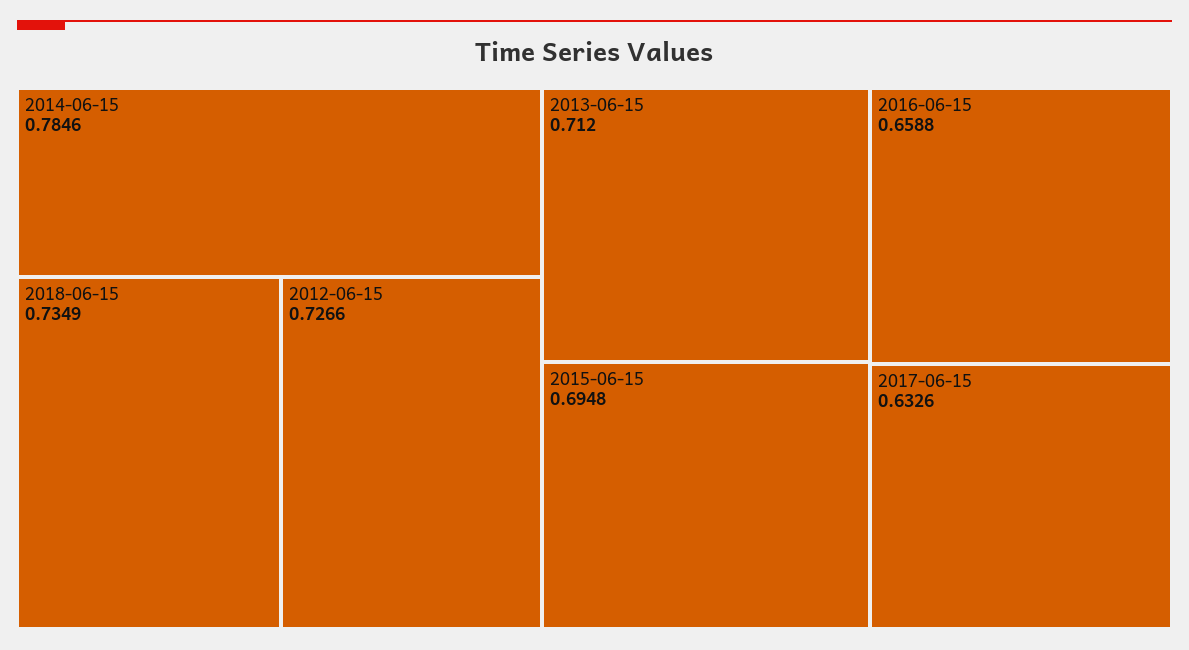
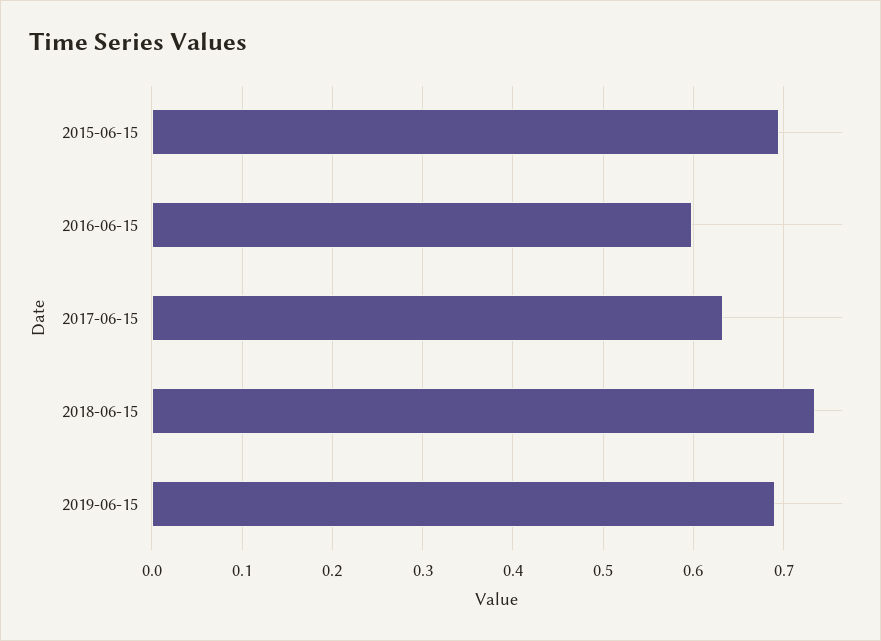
2014-06-15: 0.7846 -> none
2012-06-15: 0.7266 -> none
2013-06-15: 0.712 -> none
2016-06-15: 0.6588 -> 0.6
2019-06-15: none -> 0.69

